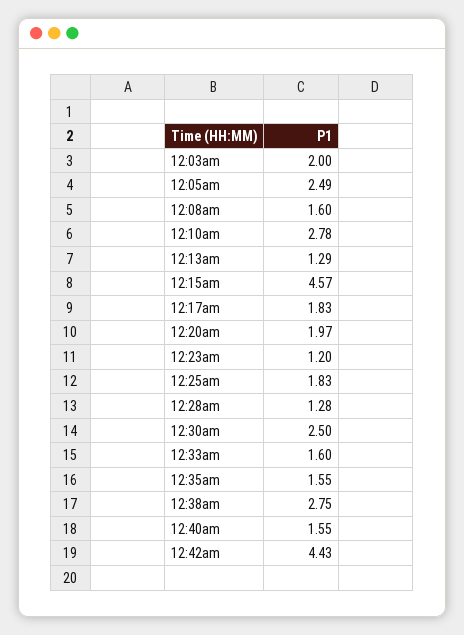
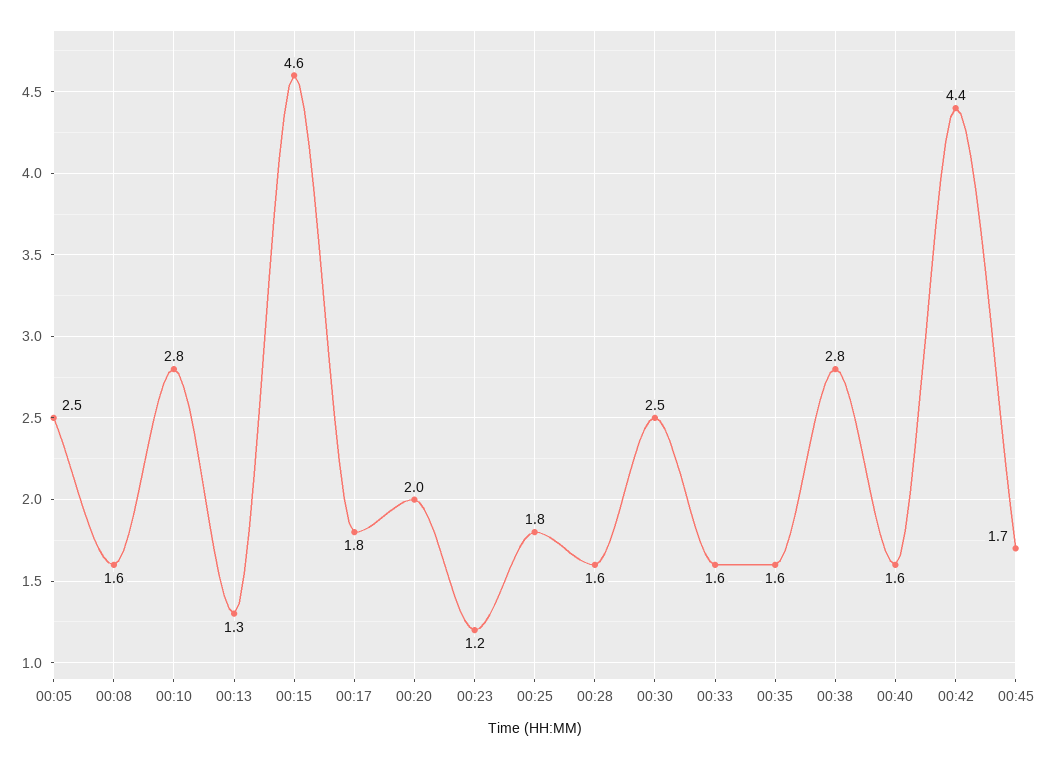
12:03am: 2 -> none
12:28am: 1.28 -> 1.6
00:45: none -> 1.7

